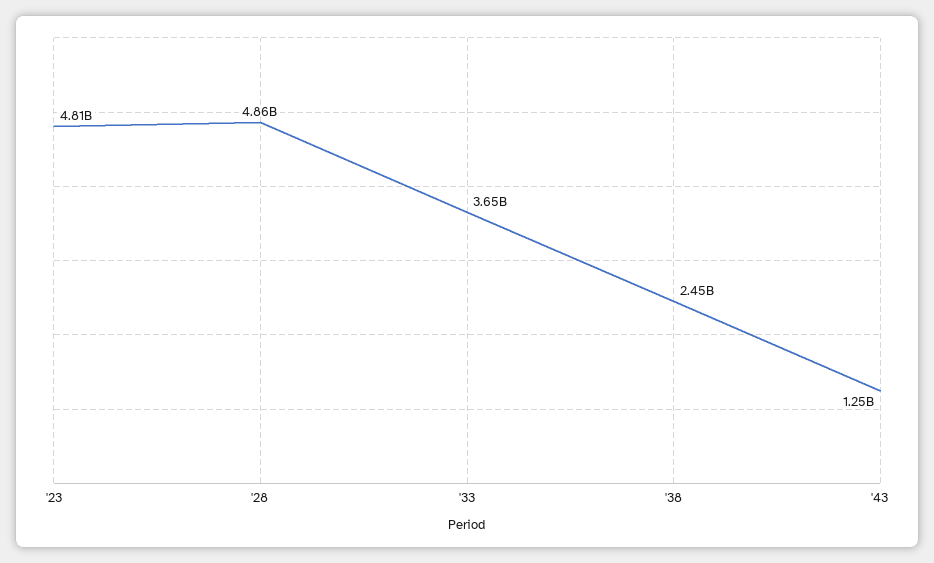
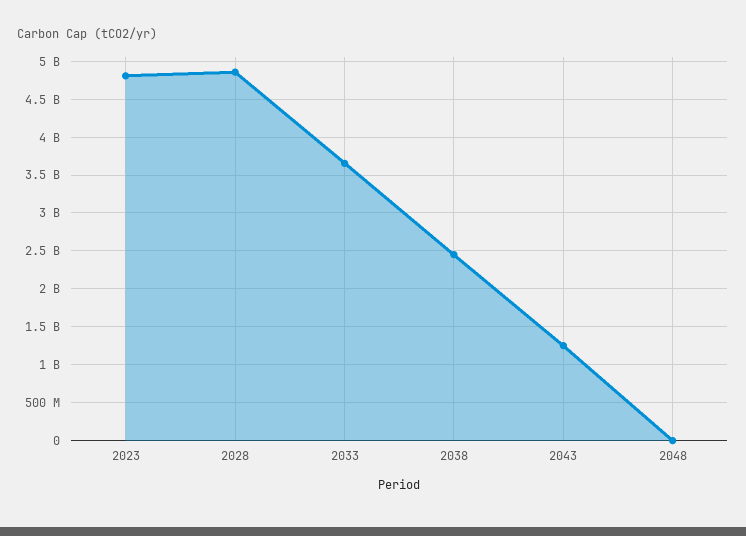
2048: none -> 0

